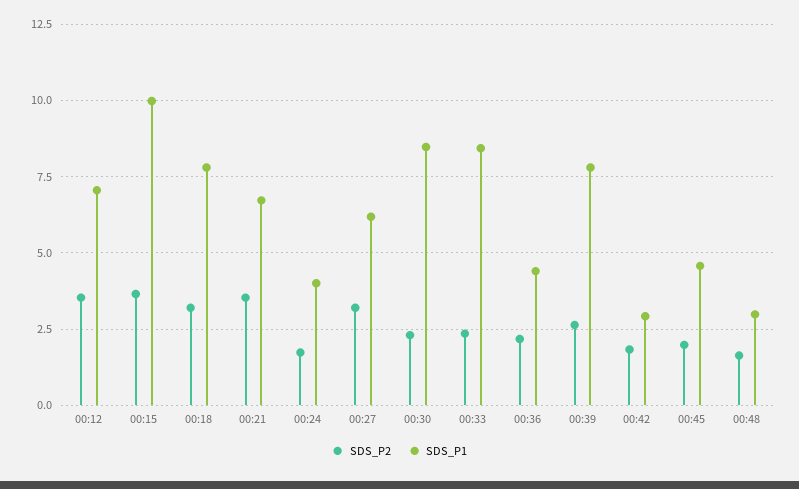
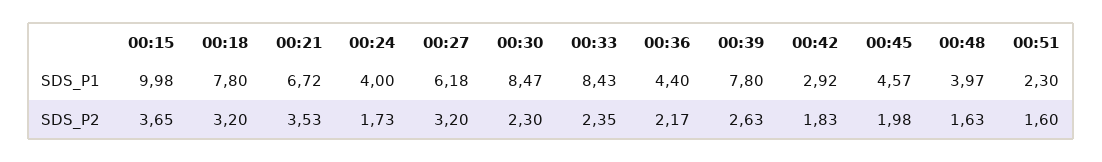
SDS_P2, 00:12: 3.5 -> none
SDS_P1, 00:12: 7 -> none
SDS_P1, 00:48: 3 -> 3.97
SDS_P1, 00:51: none -> 2.3
SDS_P2, 00:51: none -> 1.6

